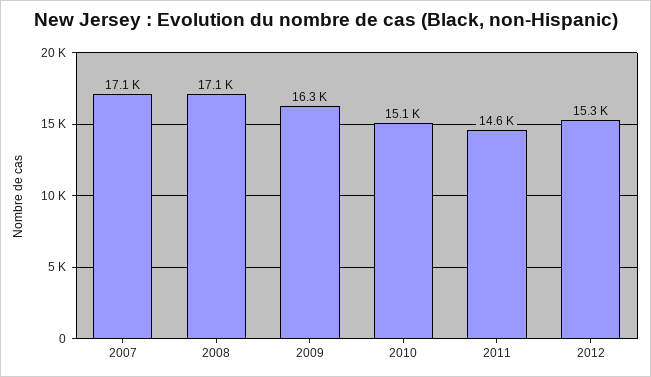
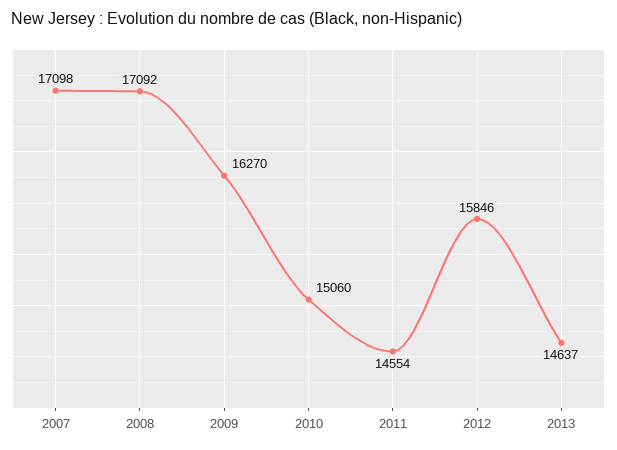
2012: 15300 -> 15846
2013: none -> 14637

